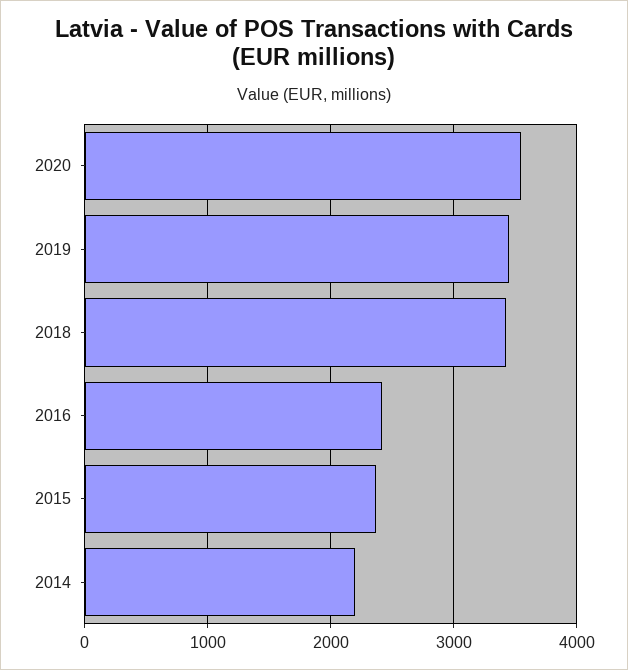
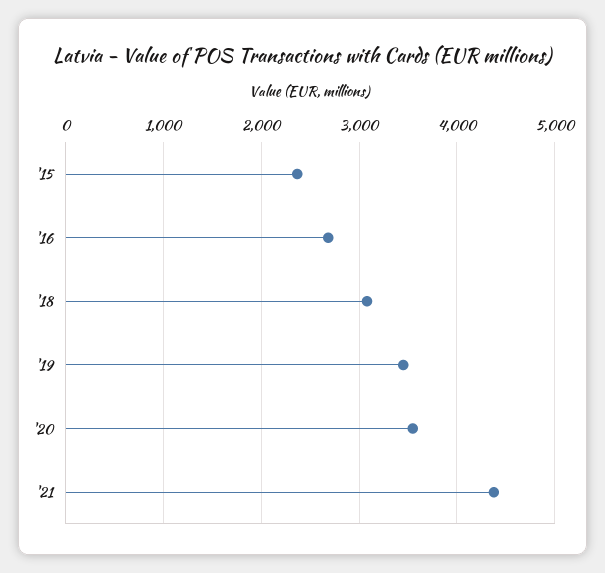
2018: 3400 -> 3100
2016: 2400 -> 2700
2014: 2200 -> none
'21: none -> 4400

